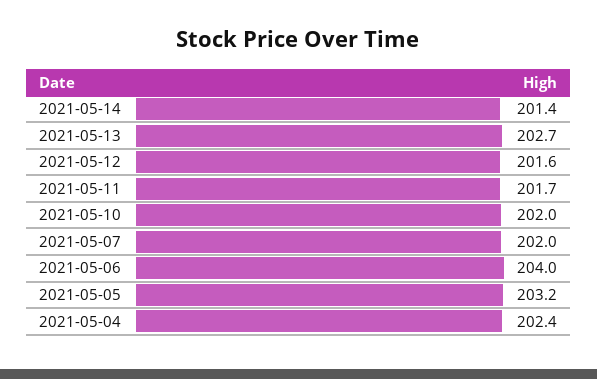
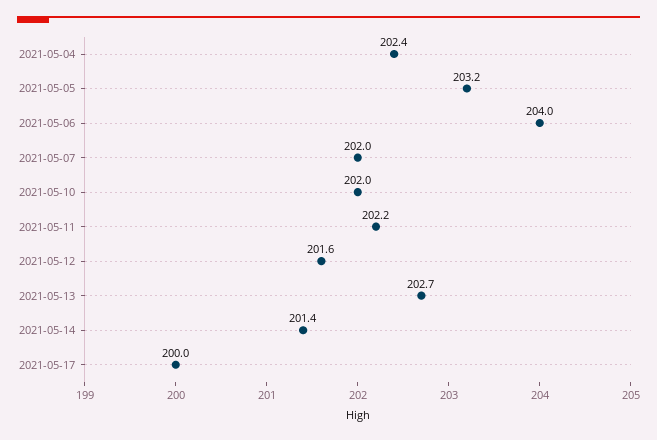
2021-05-11: 201.7 -> 202.2
2021-05-17: none -> 200

